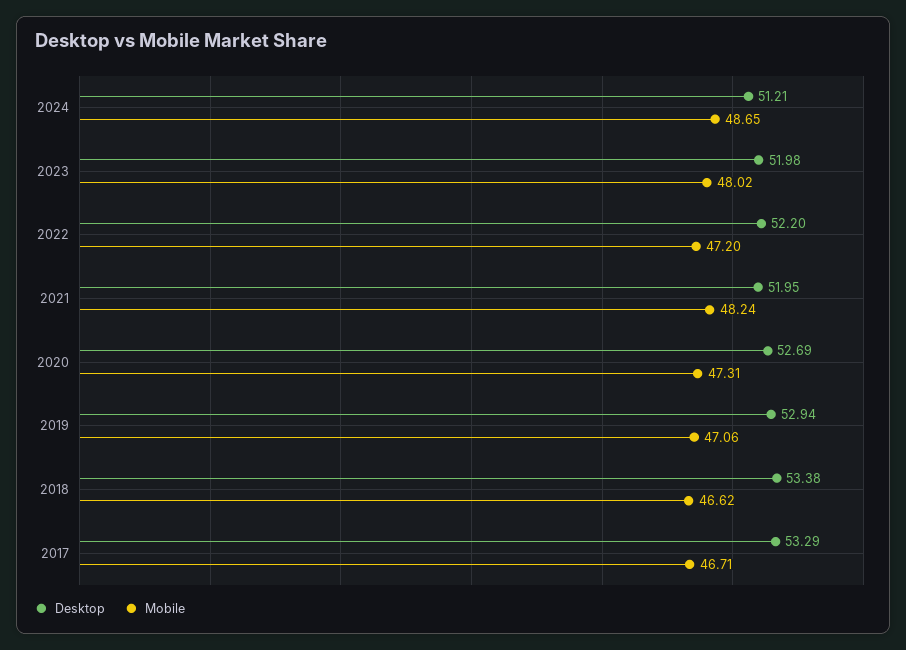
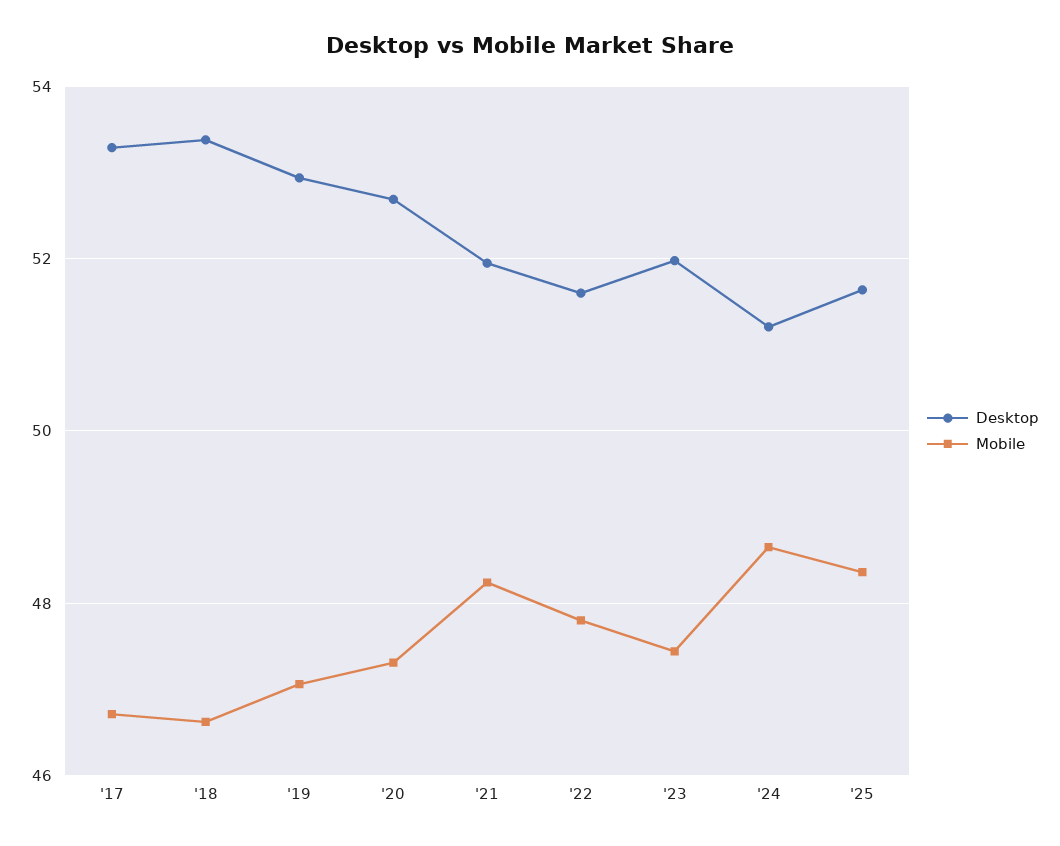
Mobile, 2023: 48.02 -> 47.4
Desktop, 2022: 52.2 -> 51.6
Mobile, 2022: 47.2 -> 47.8
Desktop, '25: none -> 51.6
Mobile, '25: none -> 48.4

